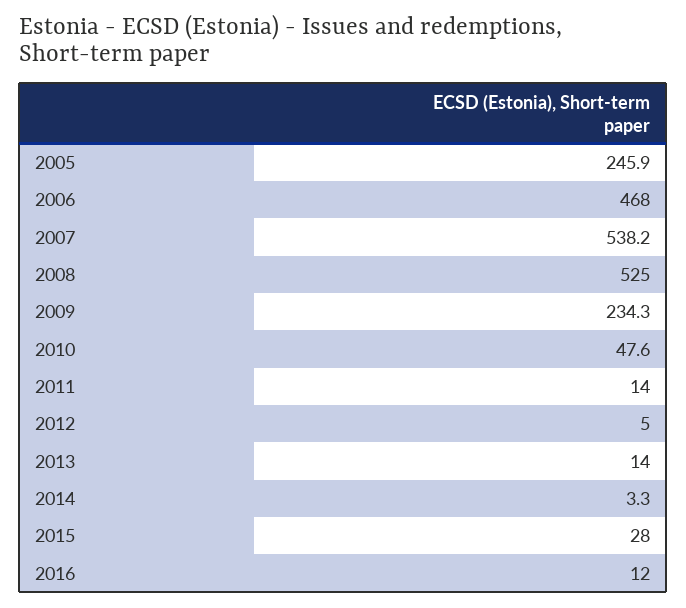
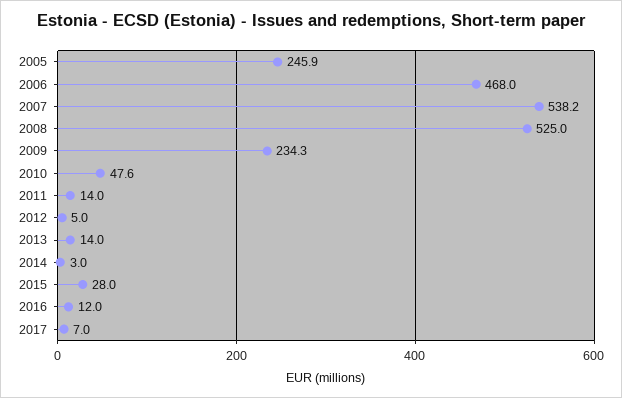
2014: 3.3 -> 3
2017: none -> 7

